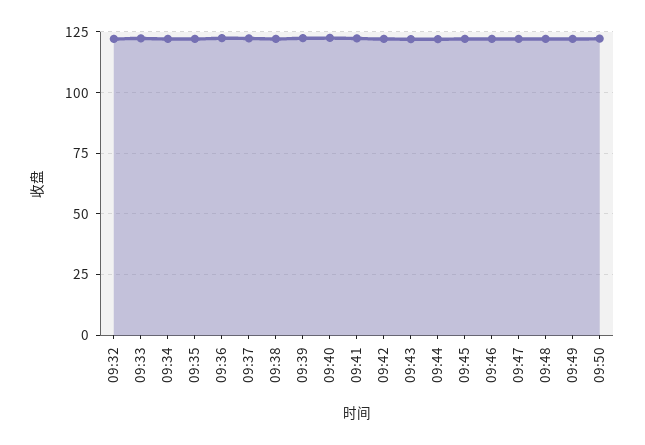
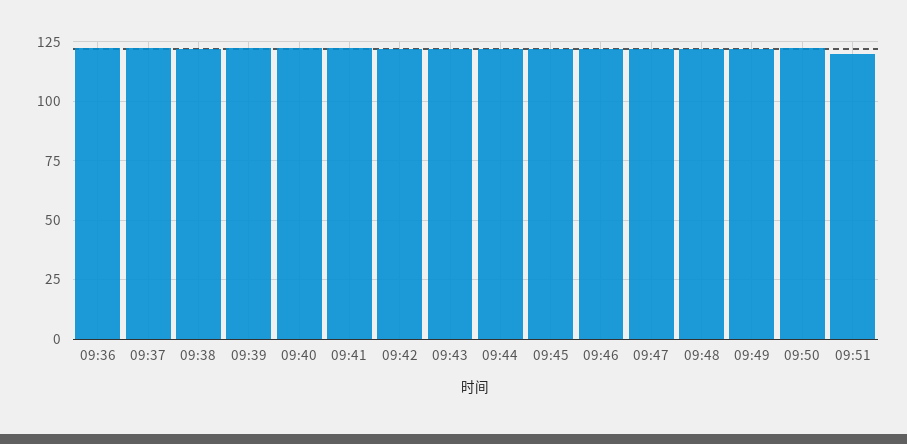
09:32: 122.5 -> none
09:33: 122.5 -> none
09:34: 122.5 -> none
09:35: 122.5 -> none
09:51: none -> 120

